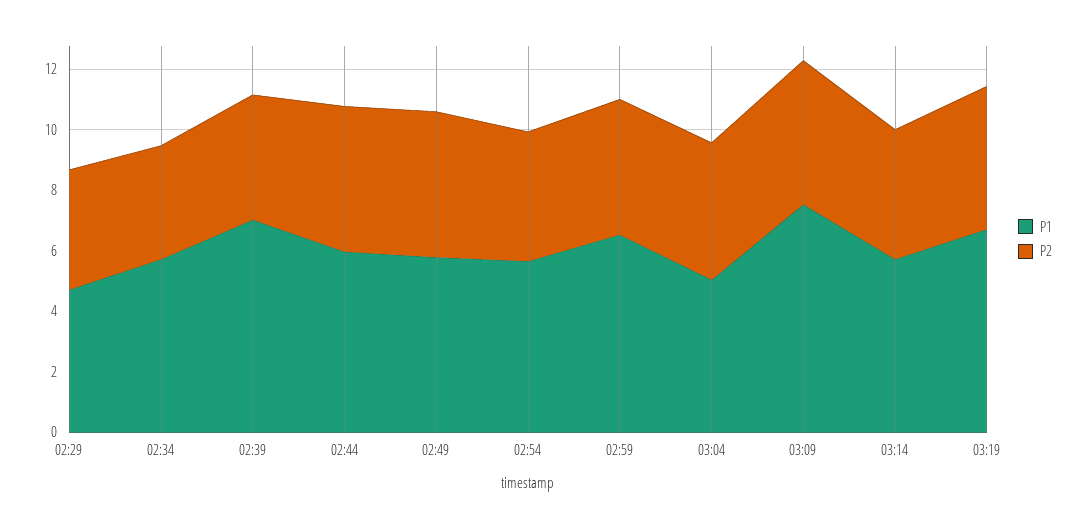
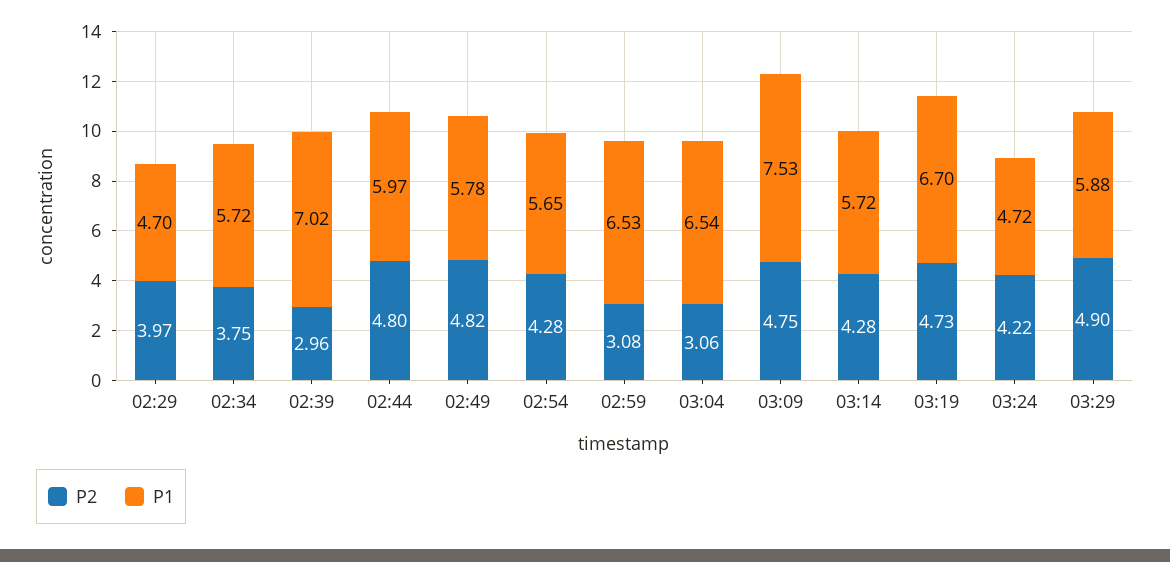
P2, 02:39: 4 -> 2.96
P2, 02:59: 4.5 -> 3.08
P1, 03:04: 5 -> 6.54
P2, 03:04: 4.5 -> 3.06
P2, 03:24: none -> 4.22
P1, 03:24: none -> 4.72
P2, 03:29: none -> 4.9
P1, 03:29: none -> 5.88

